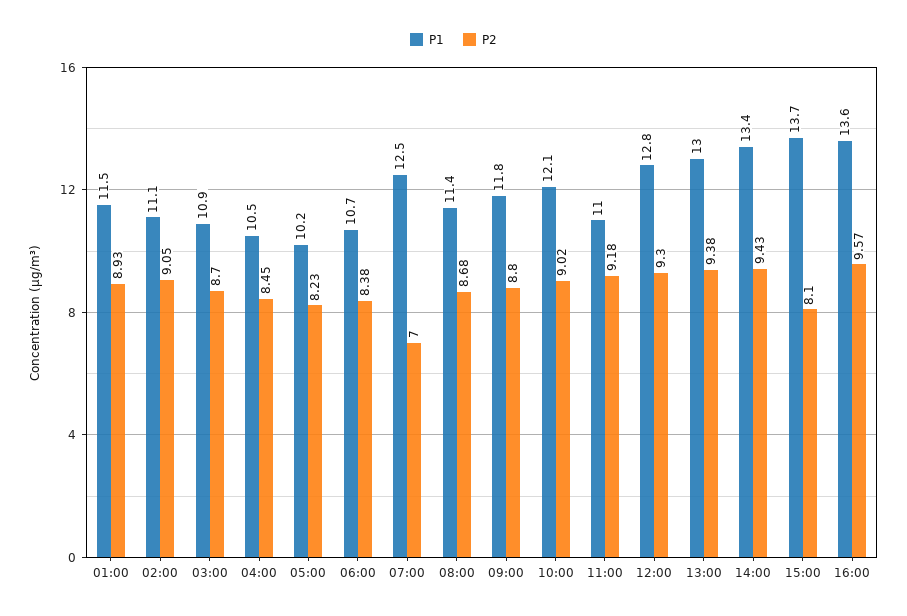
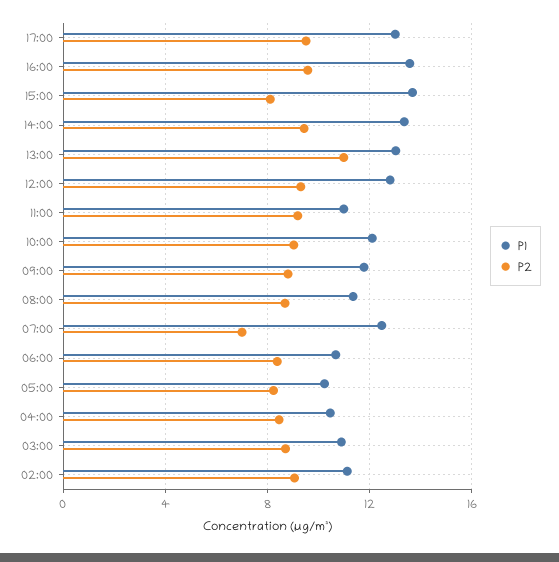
P1, 01:00: 11.5 -> none
P2, 01:00: 8.93 -> none
P2, 13:00: 9.38 -> 11
P1, 17:00: none -> 13
P2, 17:00: none -> 9.5

